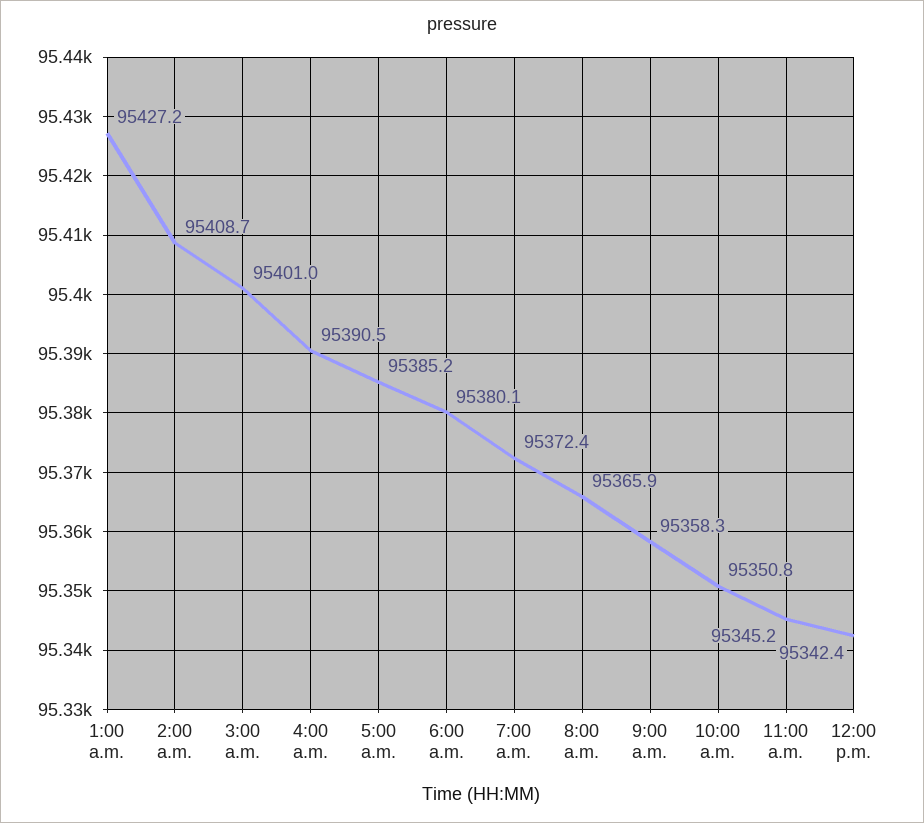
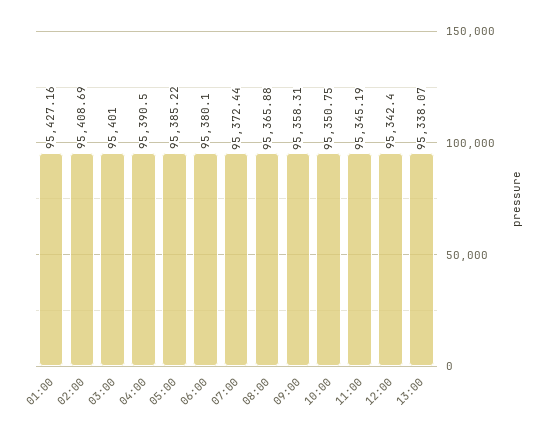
13:00: none -> 95338.07

